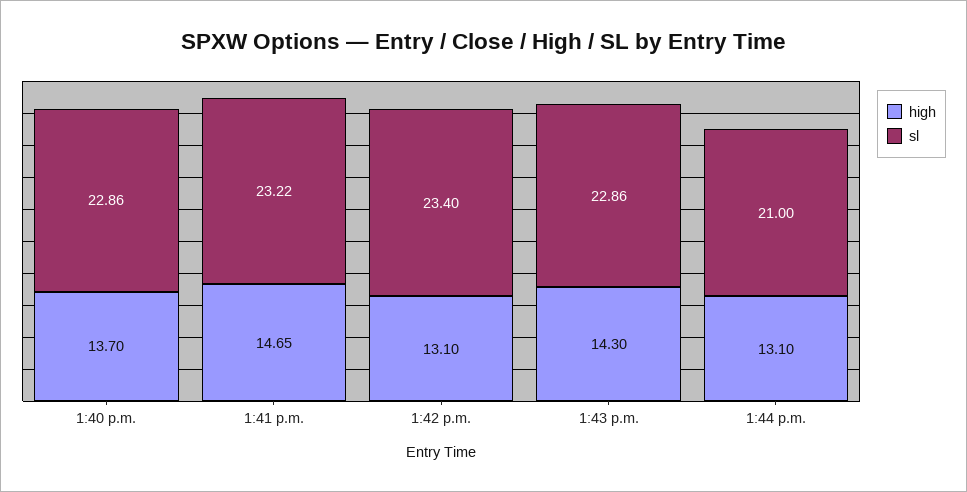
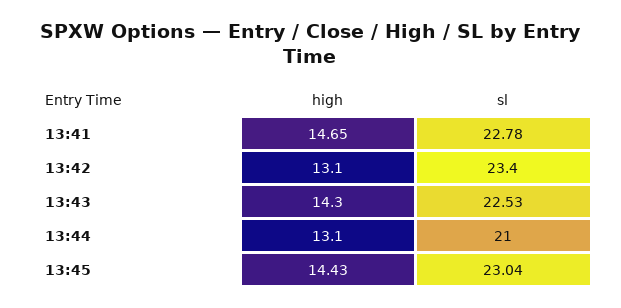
high, 1:40 p.m.: 13.7 -> none
sl, 1:40 p.m.: 22.86 -> none
sl, 1:41 p.m.: 23.22 -> 22.78
sl, 1:43 p.m.: 22.86 -> 22.53
high, 13:45: none -> 14.43
sl, 13:45: none -> 23.04

